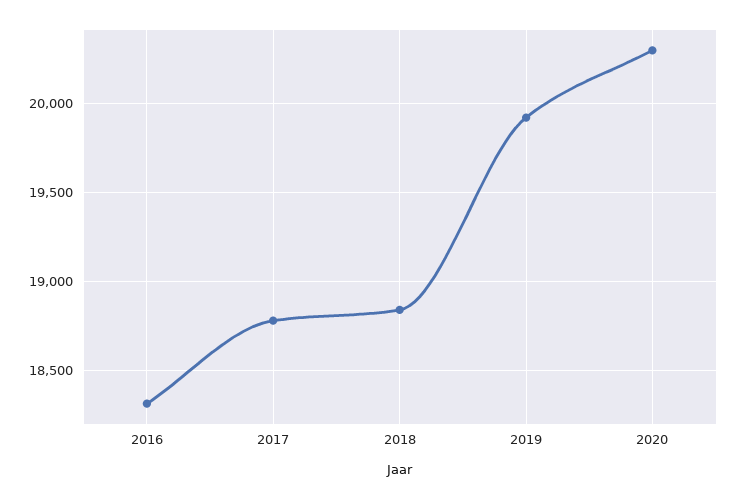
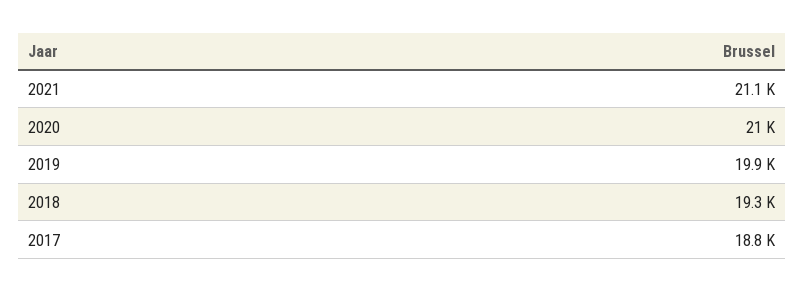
2016: 18300 -> none
2018: 18850 -> 19300
2020: 20300 -> 21000
2021: none -> 21100

